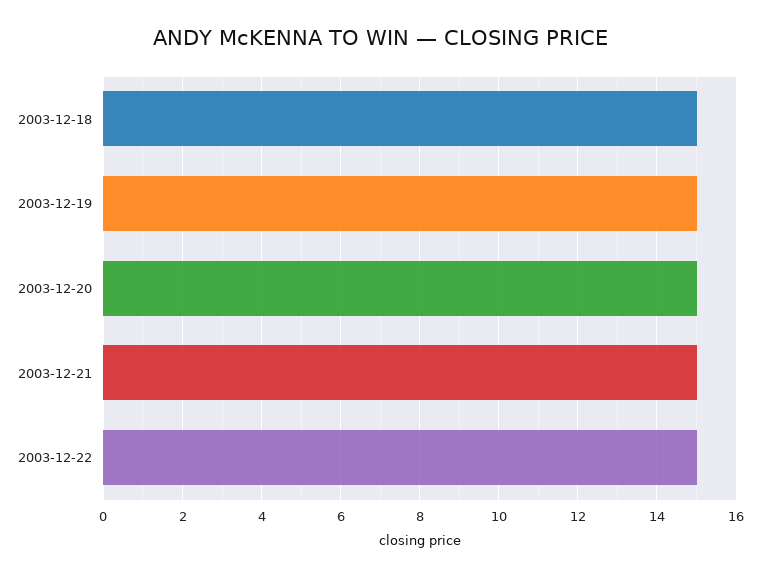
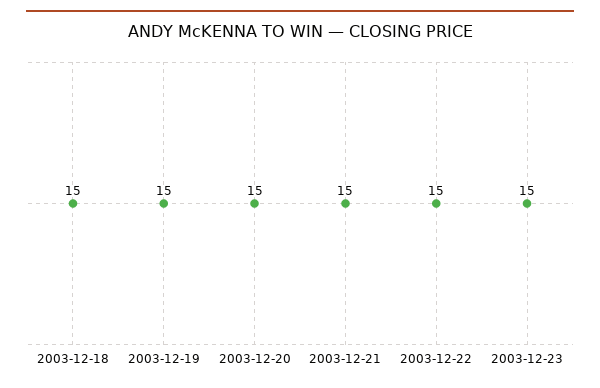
2003-12-23: none -> 15

